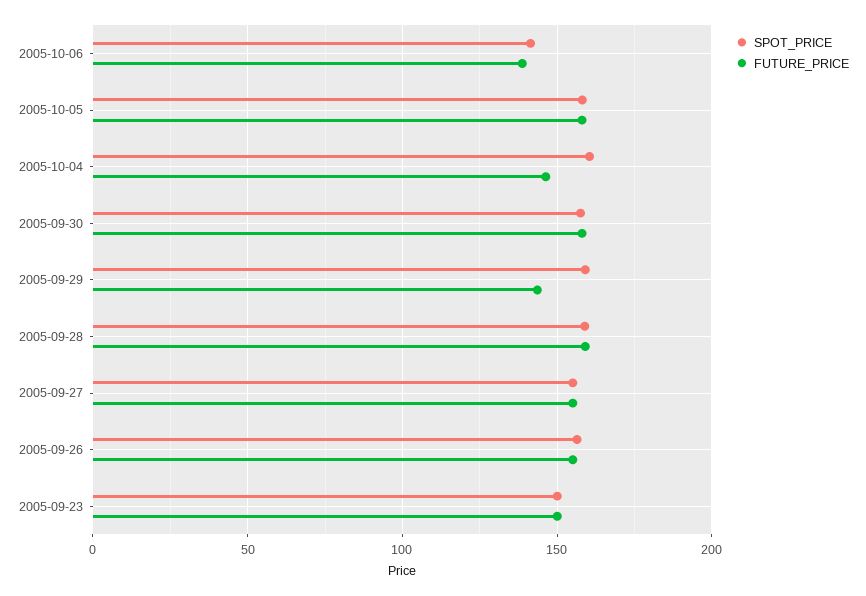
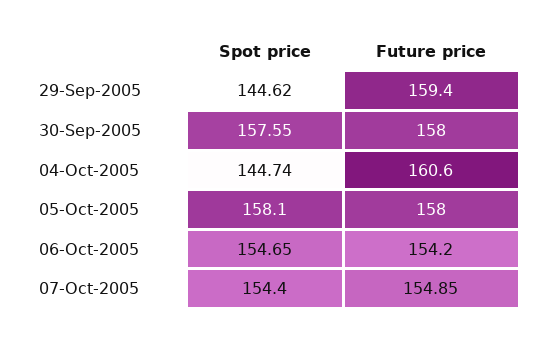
SPOT_PRICE, 2005-10-06: 140 -> 154.65
FUTURE_PRICE, 2005-10-06: 140 -> 154.2
SPOT_PRICE, 2005-10-04: 160 -> 144.74
FUTURE_PRICE, 2005-10-04: 145 -> 160.6
SPOT_PRICE, 2005-09-29: 160 -> 144.62
FUTURE_PRICE, 2005-09-29: 145 -> 159.4
SPOT_PRICE, 2005-09-28: 160 -> none
FUTURE_PRICE, 2005-09-28: 160 -> none
SPOT_PRICE, 2005-09-27: 155 -> none
FUTURE_PRICE, 2005-09-27: 155 -> none
SPOT_PRICE, 2005-09-26: 155 -> none
FUTURE_PRICE, 2005-09-26: 155 -> none
SPOT_PRICE, 2005-09-23: 150 -> none
FUTURE_PRICE, 2005-09-23: 150 -> none
SPOT_PRICE, 07-Oct-2005: none -> 154.4
FUTURE_PRICE, 07-Oct-2005: none -> 154.85

